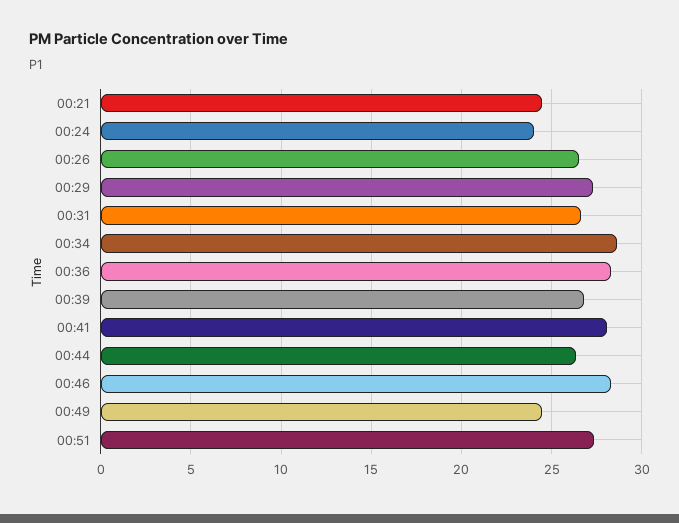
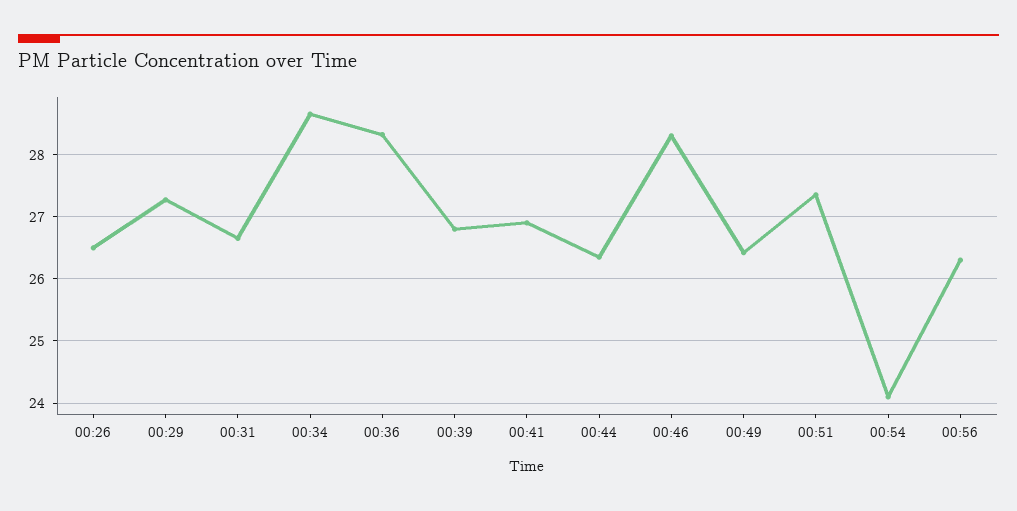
00:21: 24.5 -> none
00:24: 24 -> none
00:41: 28 -> 26.9
00:49: 24.5 -> 26.4
00:54: none -> 24.1
00:56: none -> 26.3

